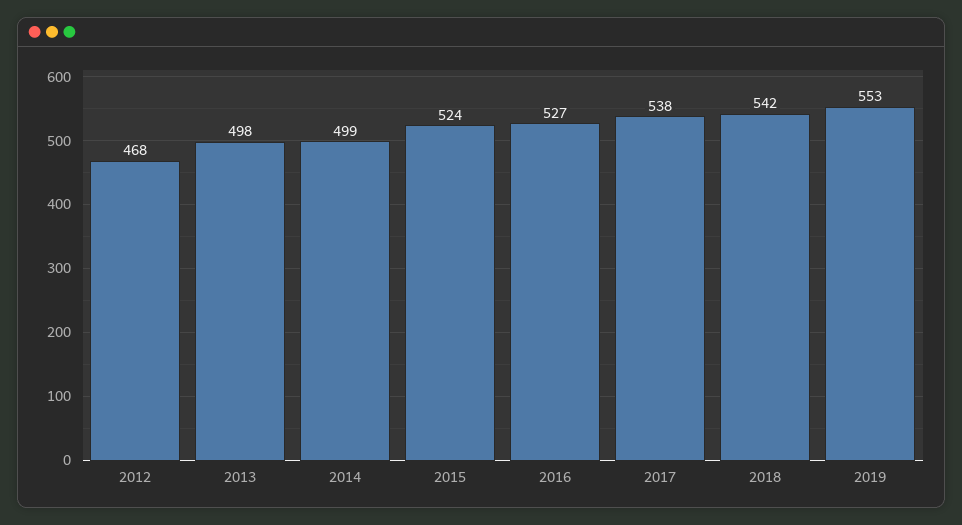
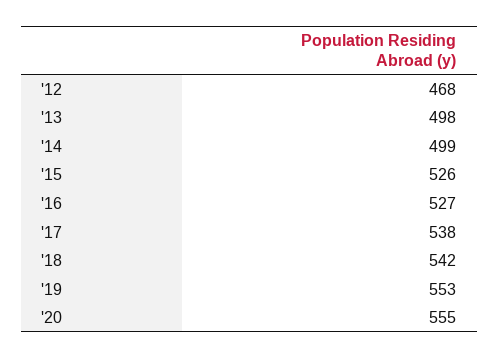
2015: 524 -> 526
'20: none -> 555

